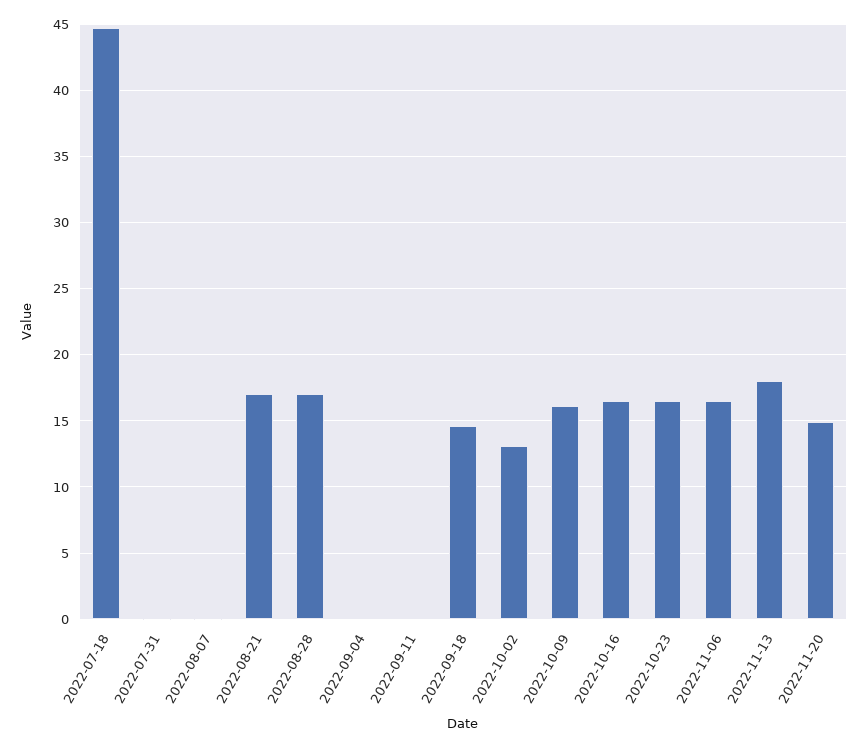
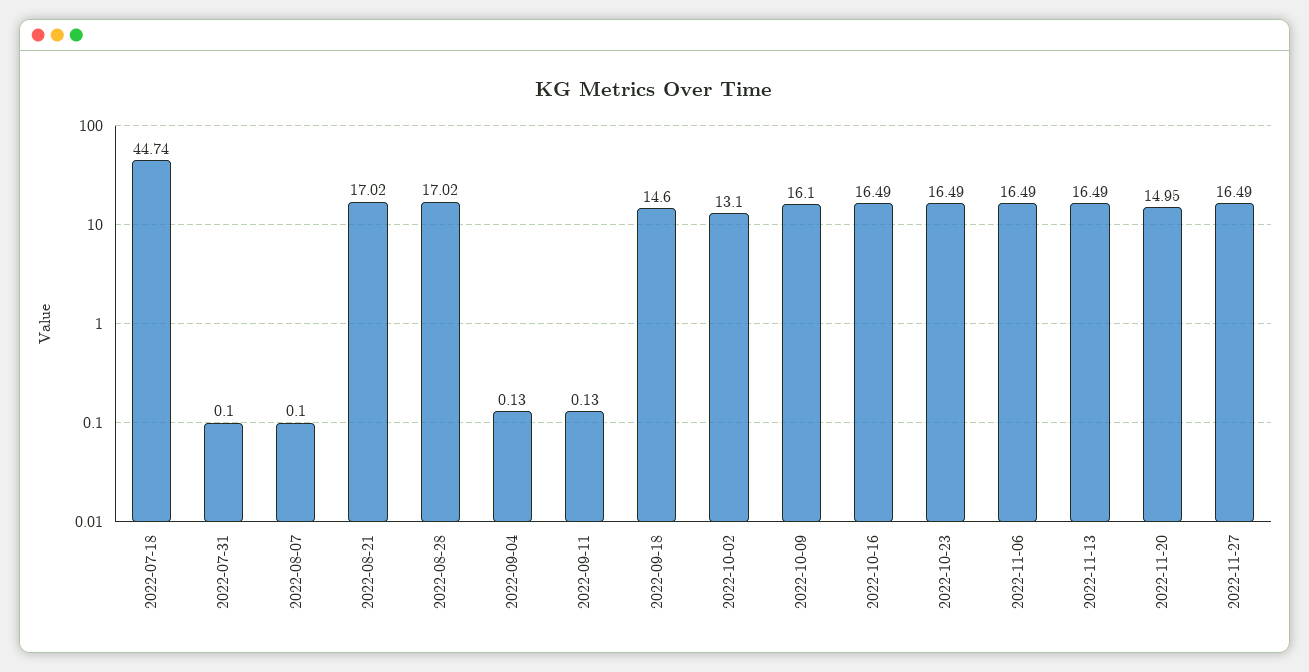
2022-11-13: 18 -> 16.49
2022-11-27: none -> 16.49

